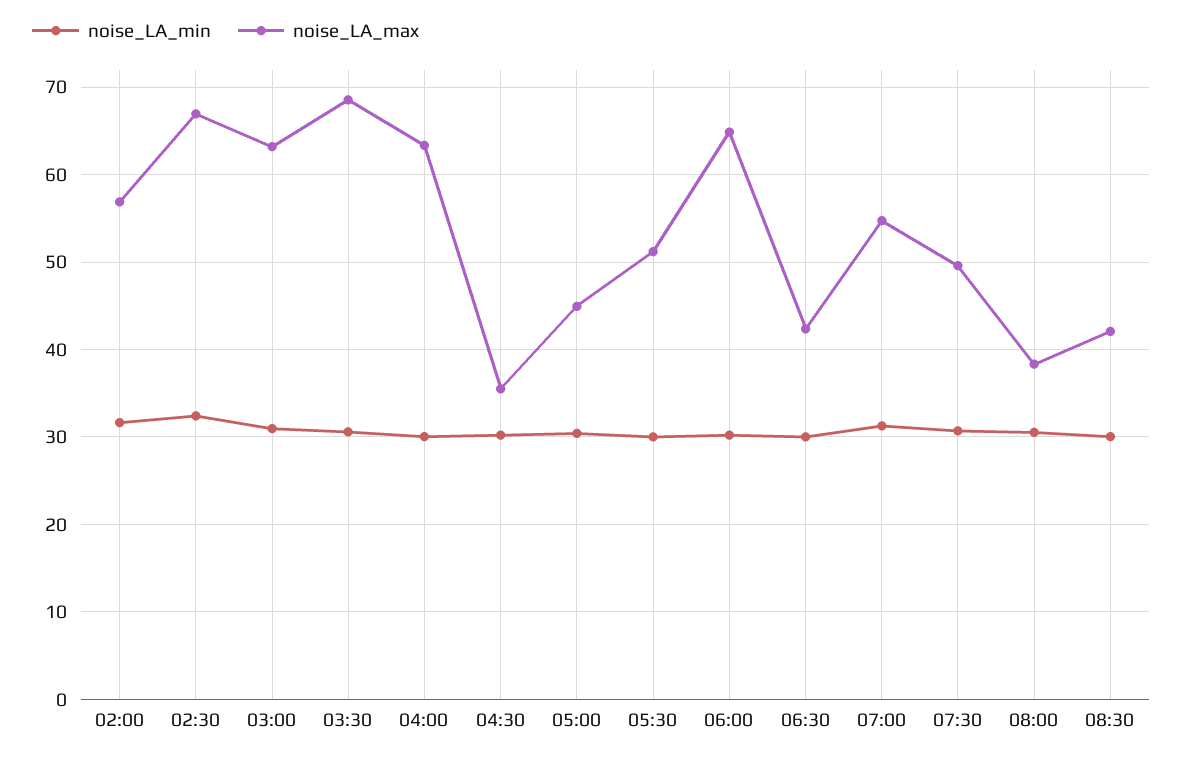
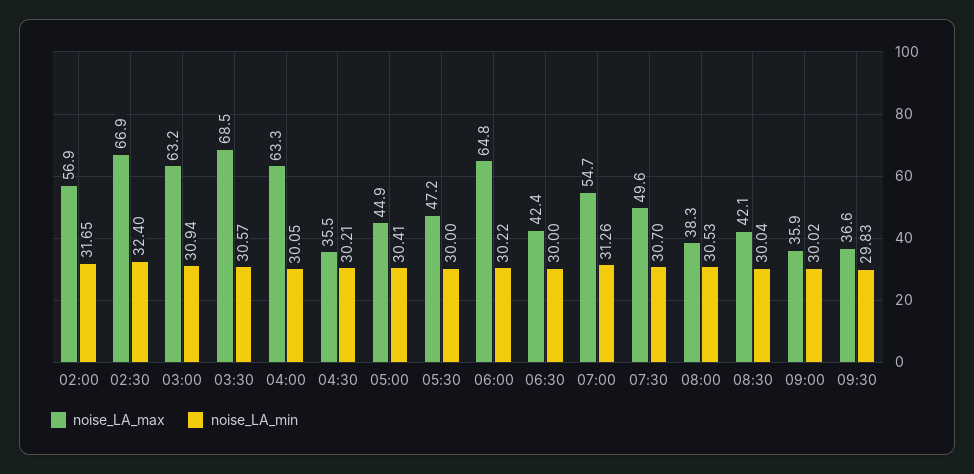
noise_LA_max, 05:30: 51 -> 47.2
noise_LA_max, 09:00: none -> 35.9
noise_LA_min, 09:00: none -> 30.02
noise_LA_max, 09:30: none -> 36.6
noise_LA_min, 09:30: none -> 29.83

